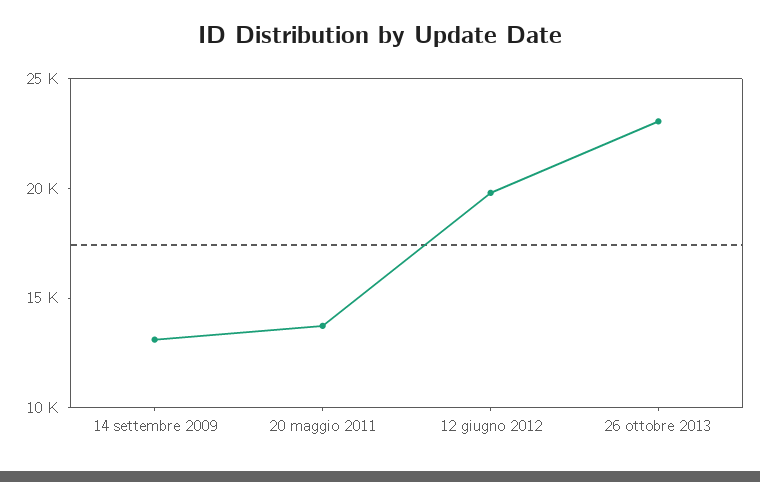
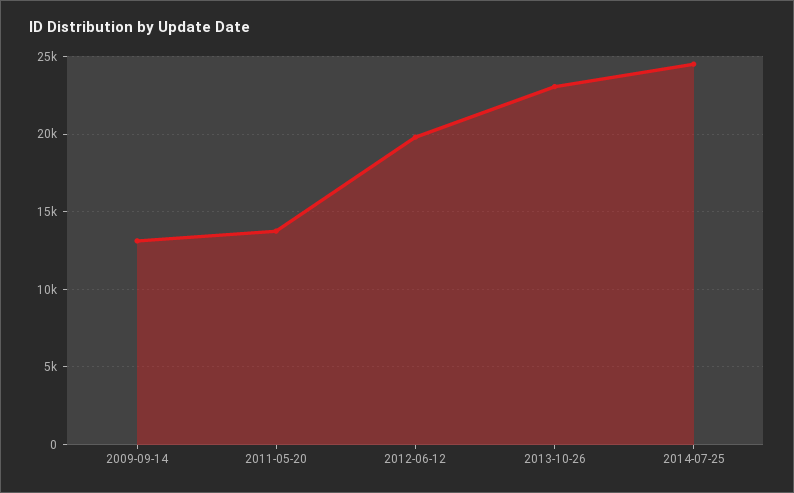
2014-07-25: none -> 24500

